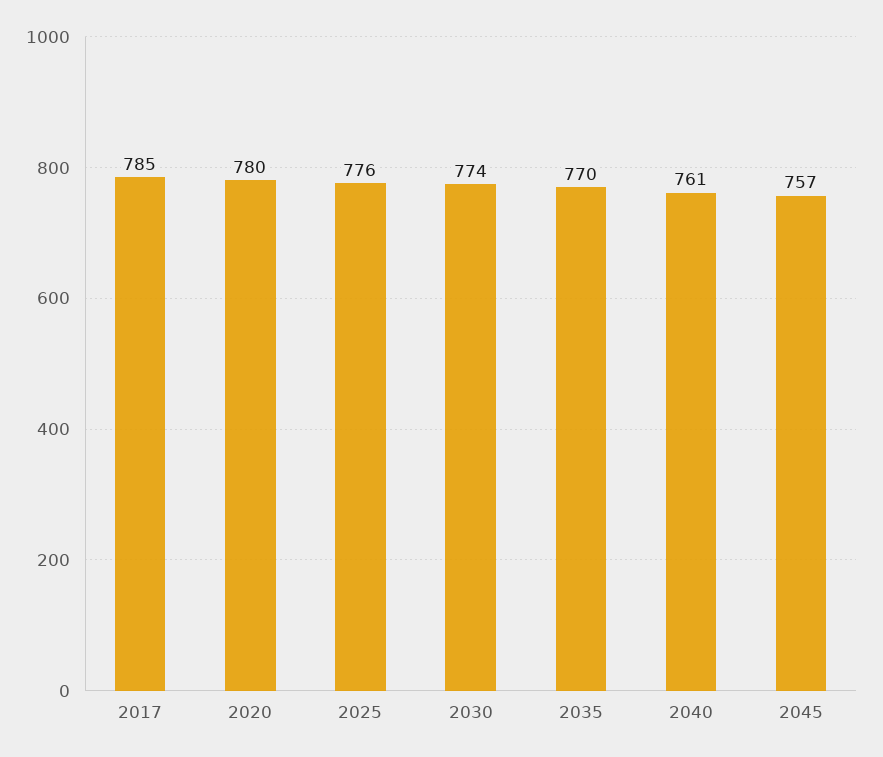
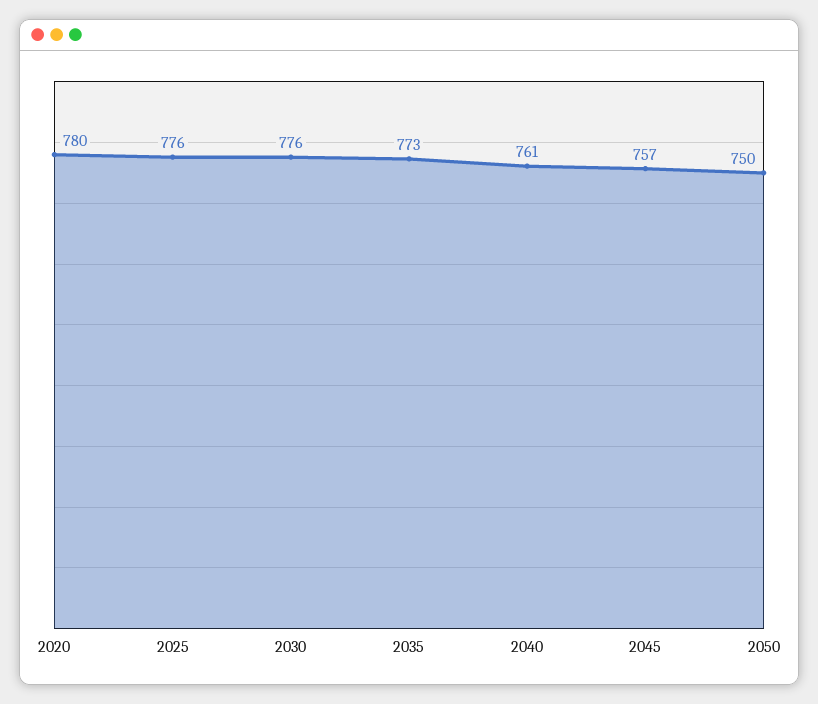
2017: 785 -> none
2030: 774 -> 776
2035: 770 -> 773
2050: none -> 750

